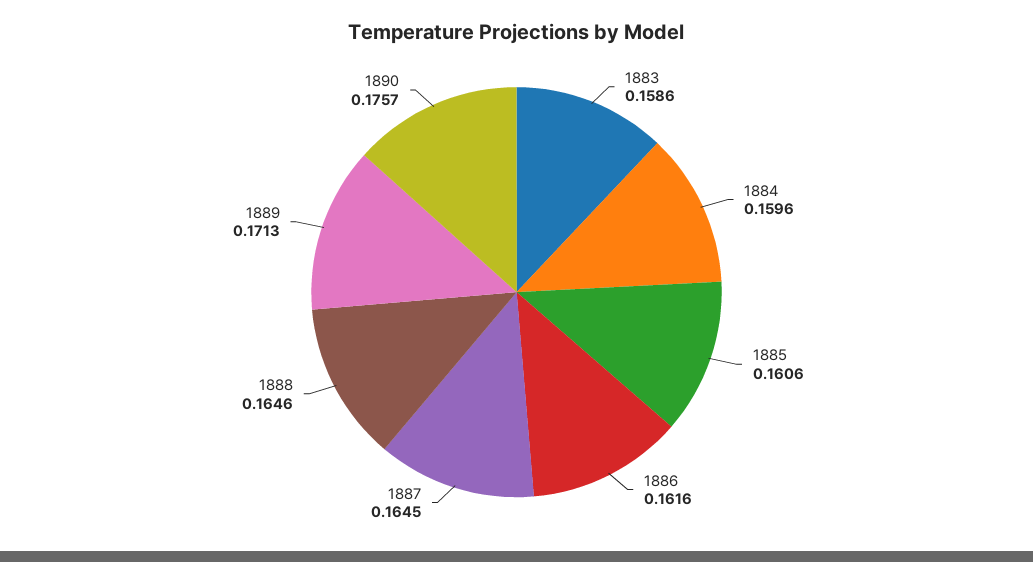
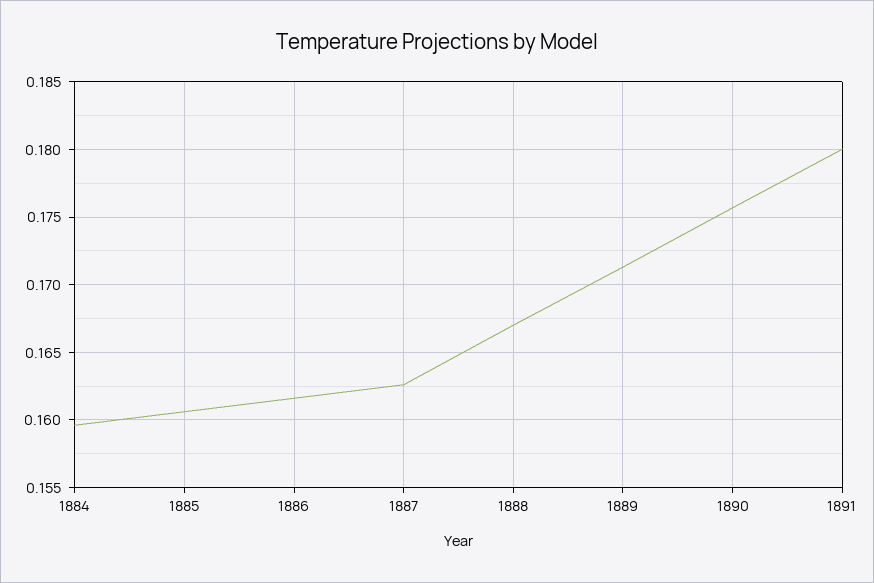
1883: 0.1586 -> none
1887: 0.1645 -> 0.1625
1888: 0.1646 -> 0.167
1891: none -> 0.18

